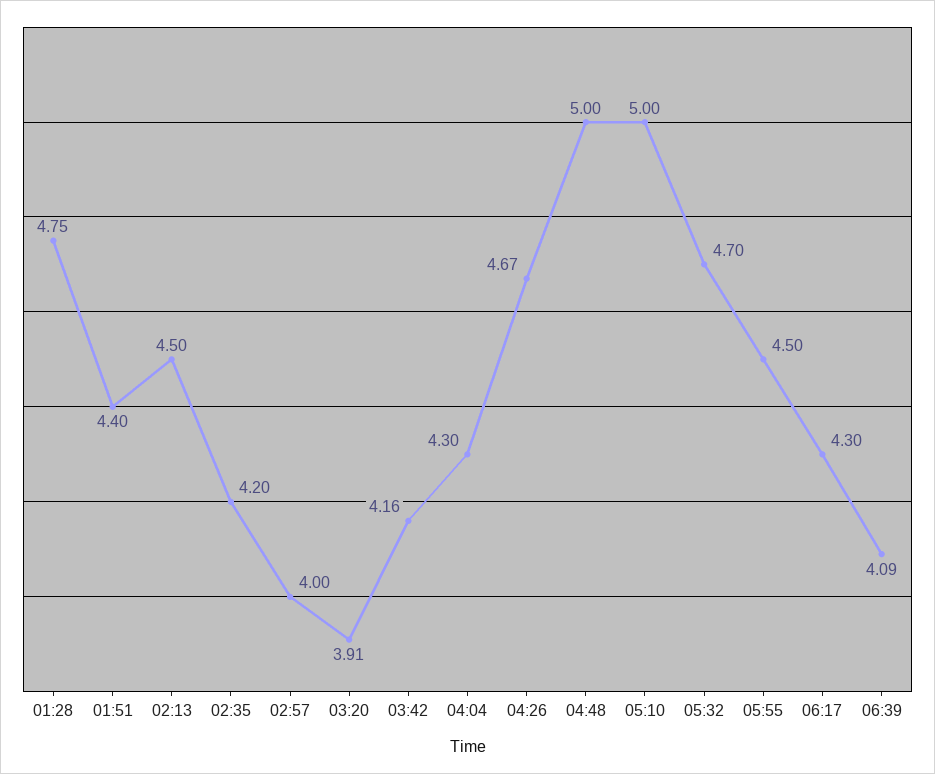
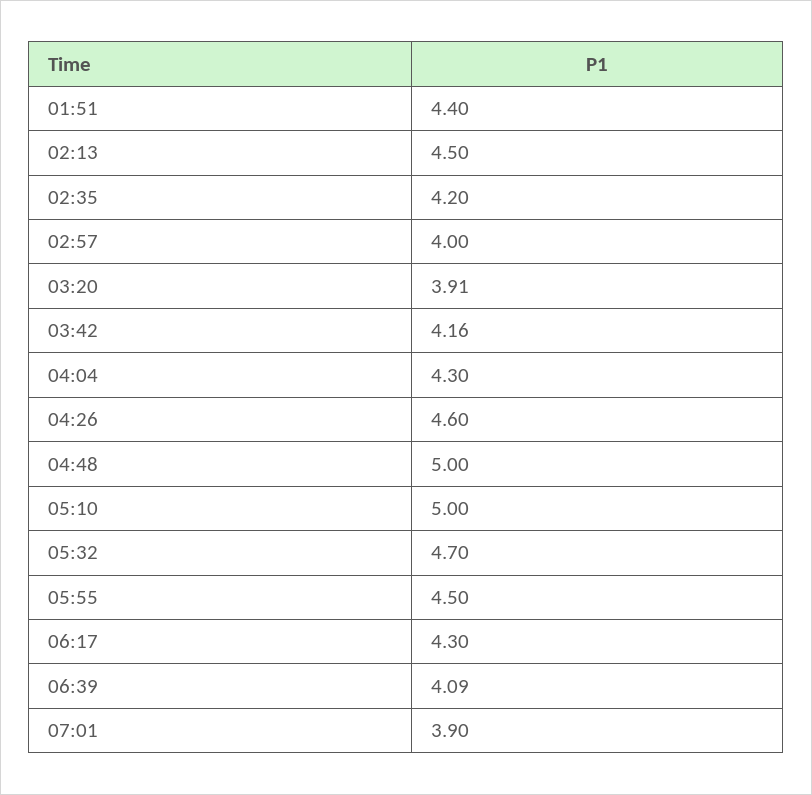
01:28: 4.75 -> none
04:26: 4.67 -> 4.6
07:01: none -> 3.9

